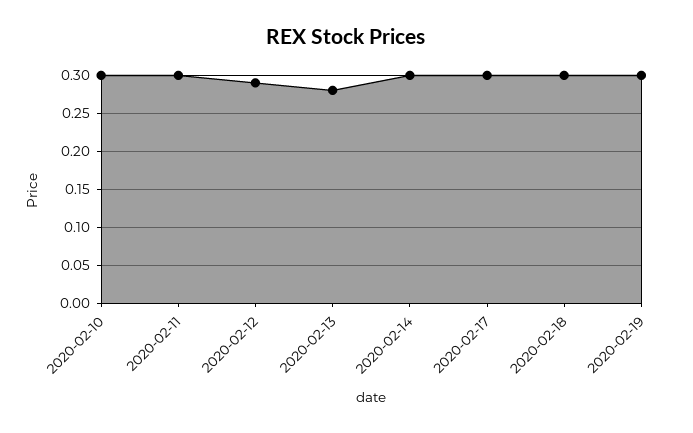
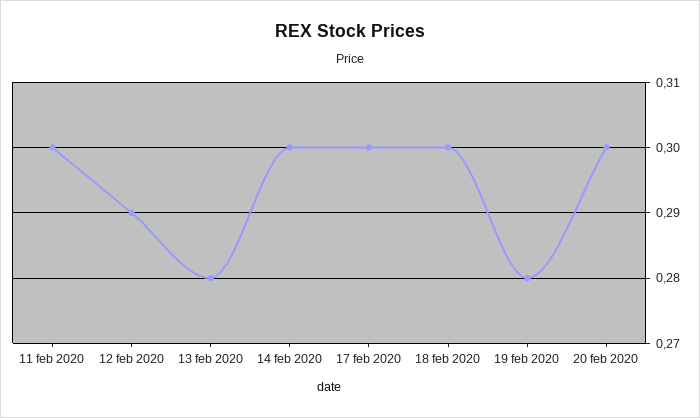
2020-02-10: 0.3 -> none
2020-02-19: 0.3 -> 0.28
20 feb 2020: none -> 0.3

